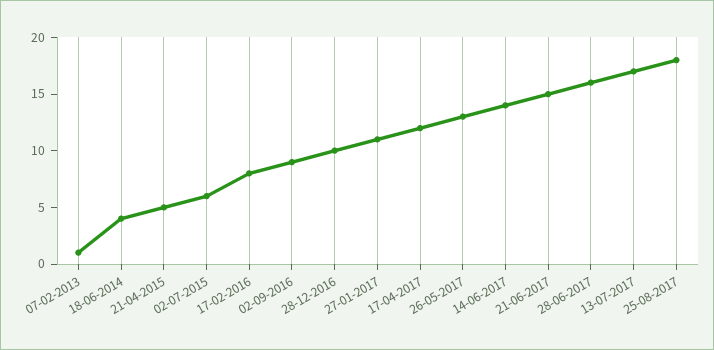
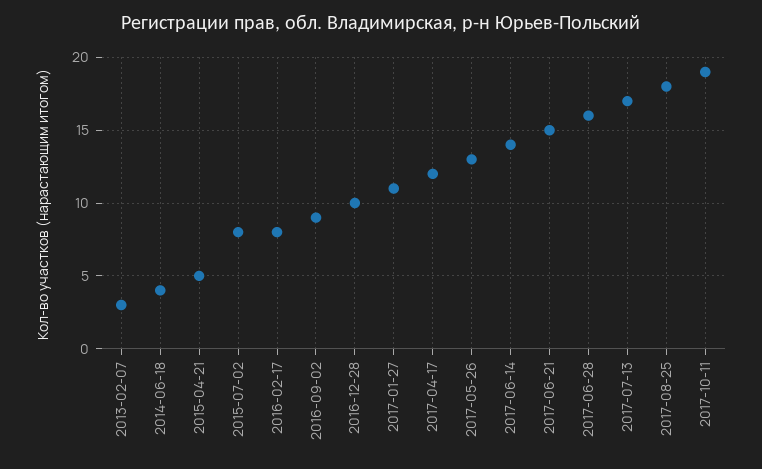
07-02-2013: 1 -> 3
02-07-2015: 6 -> 8
2017-10-11: none -> 19

